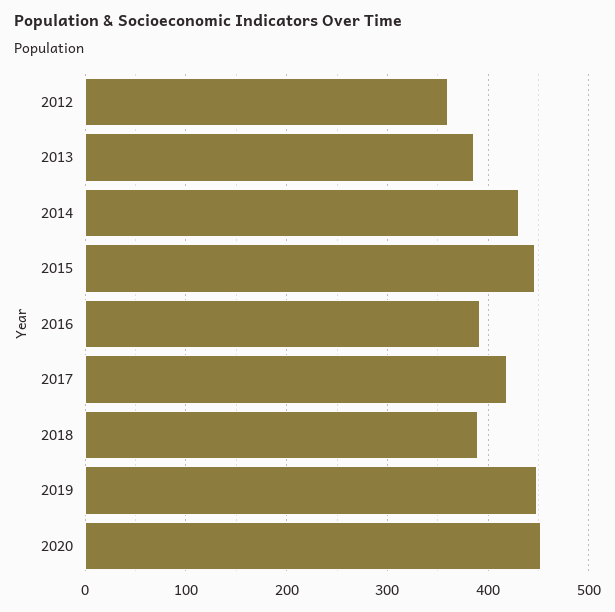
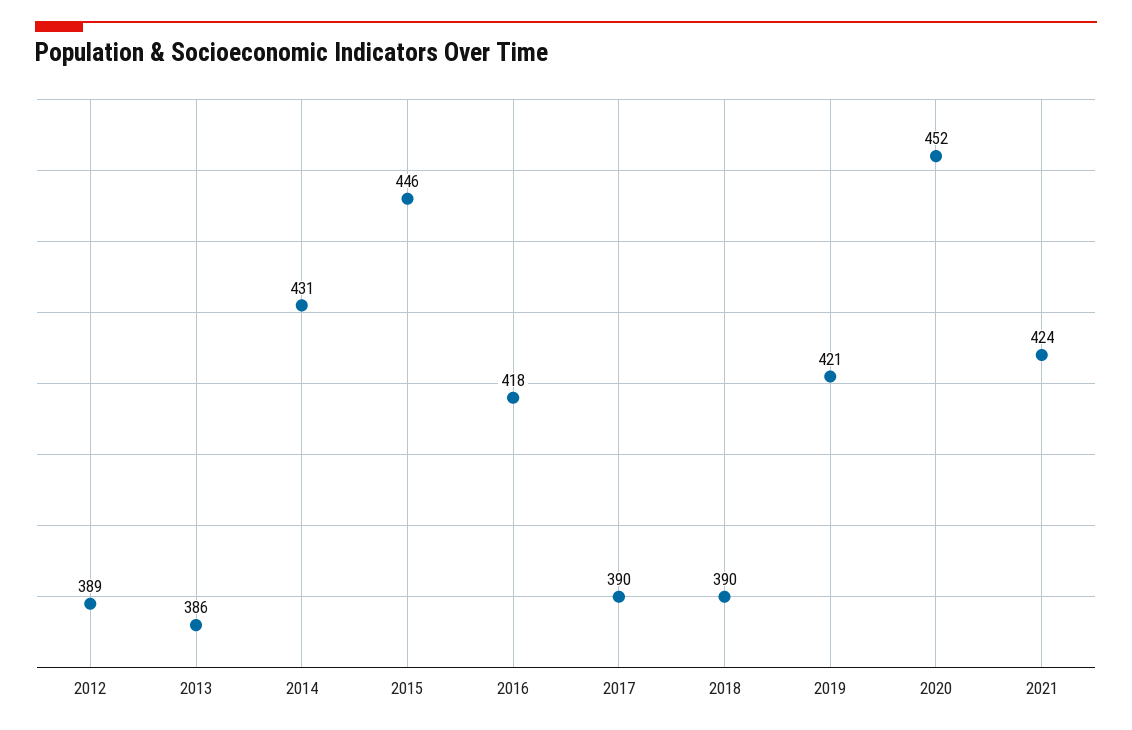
2012: 360 -> 389
2016: 390 -> 418
2017: 420 -> 390
2019: 450 -> 421
2021: none -> 424

